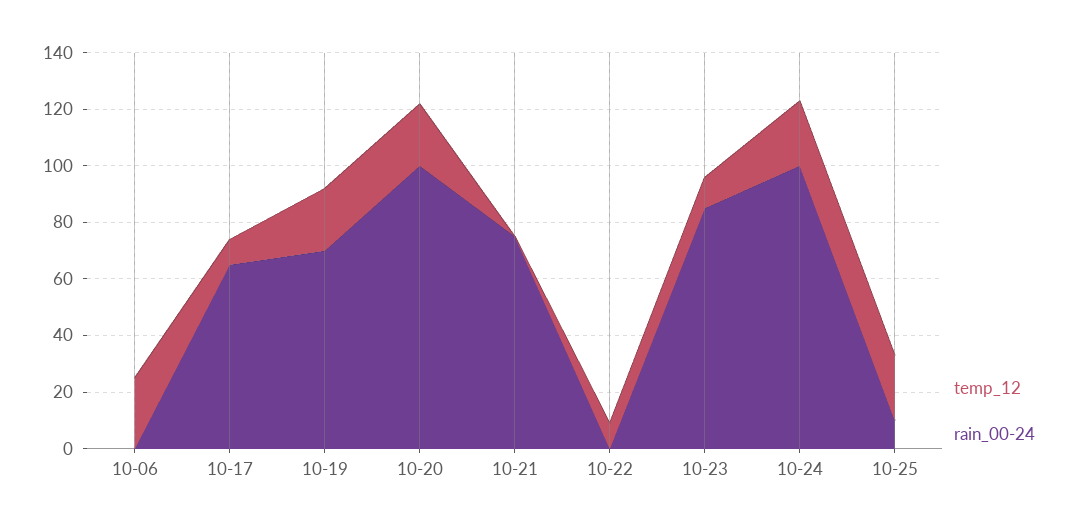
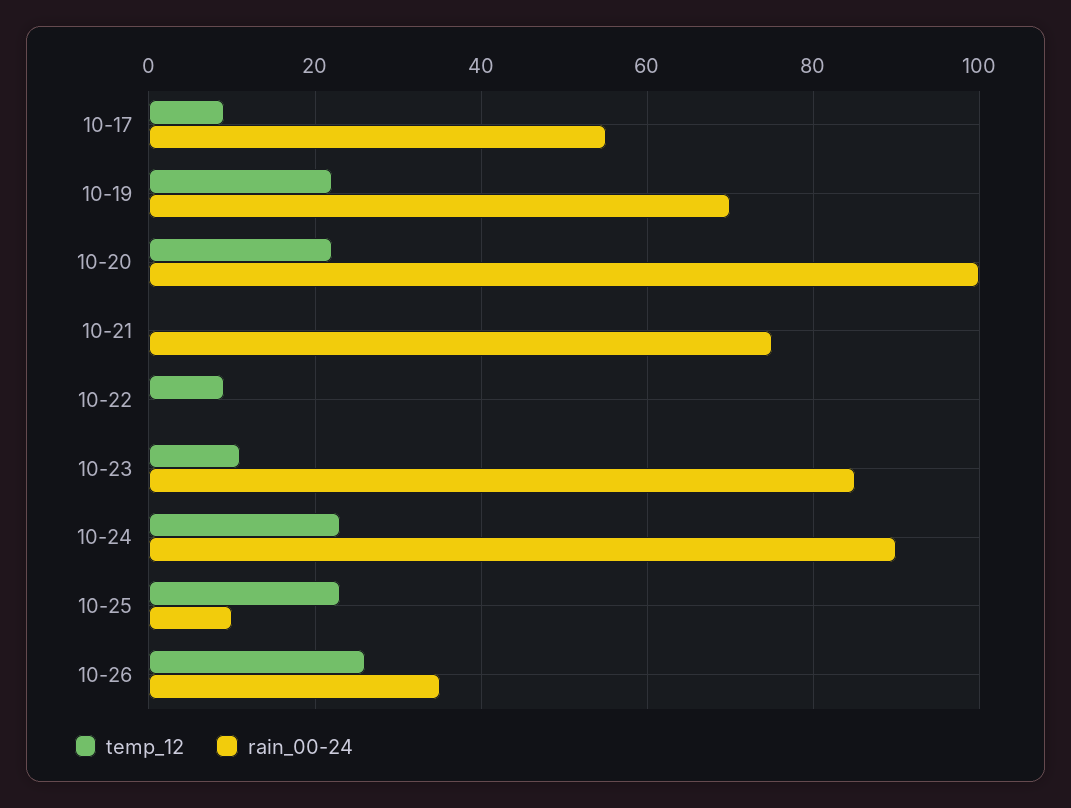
temp_12, 10-06: 25 -> none
rain_00-24, 10-06: 0 -> none
rain_00-24, 10-17: 65 -> 55
rain_00-24, 10-24: 100 -> 90
temp_12, 10-26: none -> 25
rain_00-24, 10-26: none -> 35

